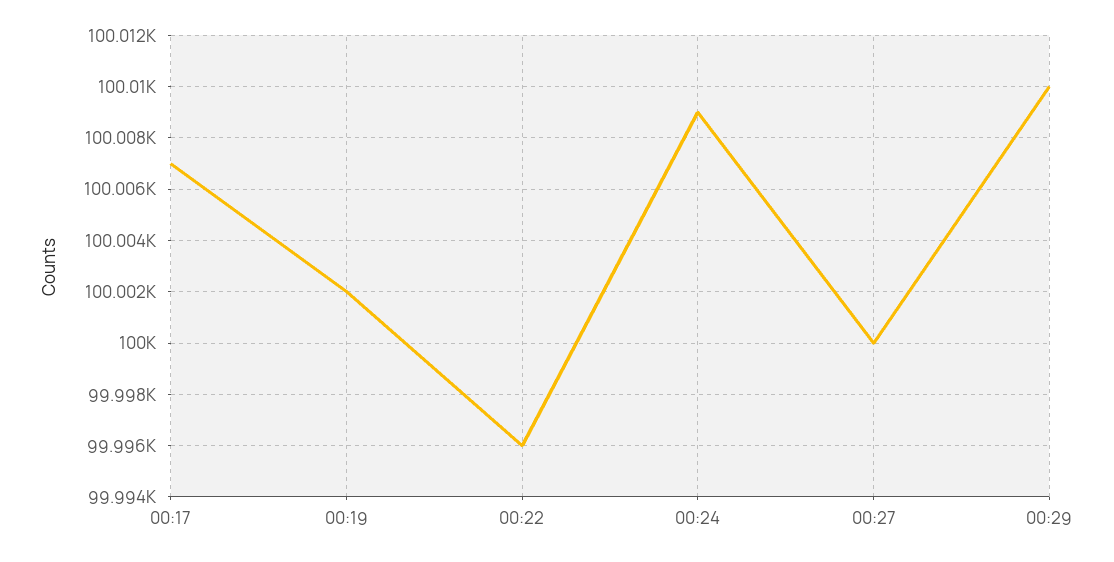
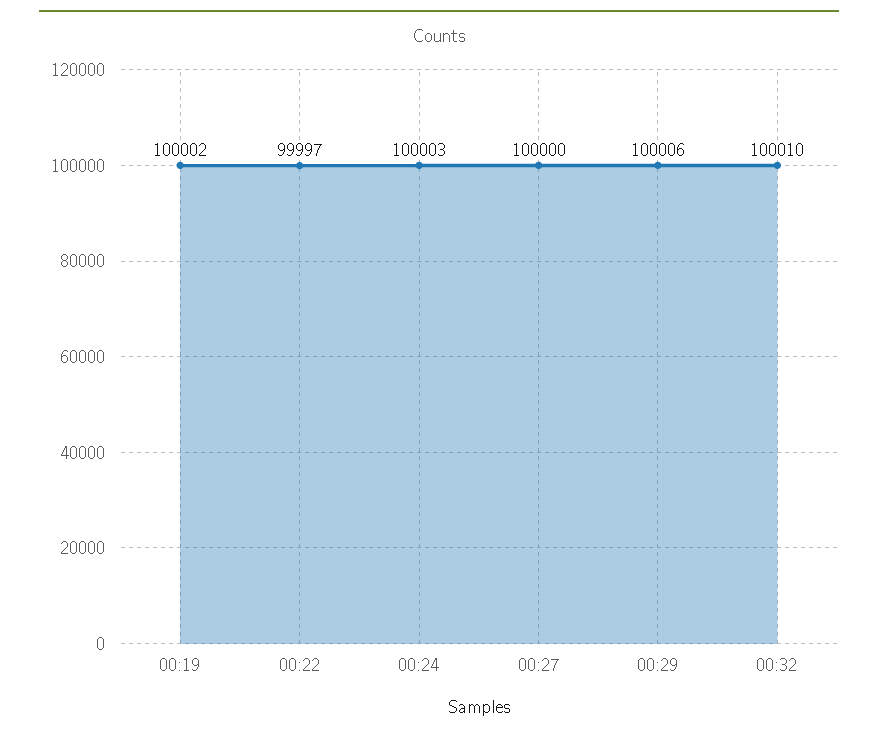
00:17: 100007 -> none
00:22: 99996 -> 99997
00:24: 100009 -> 100003
00:29: 100010 -> 100006
00:32: none -> 100010

